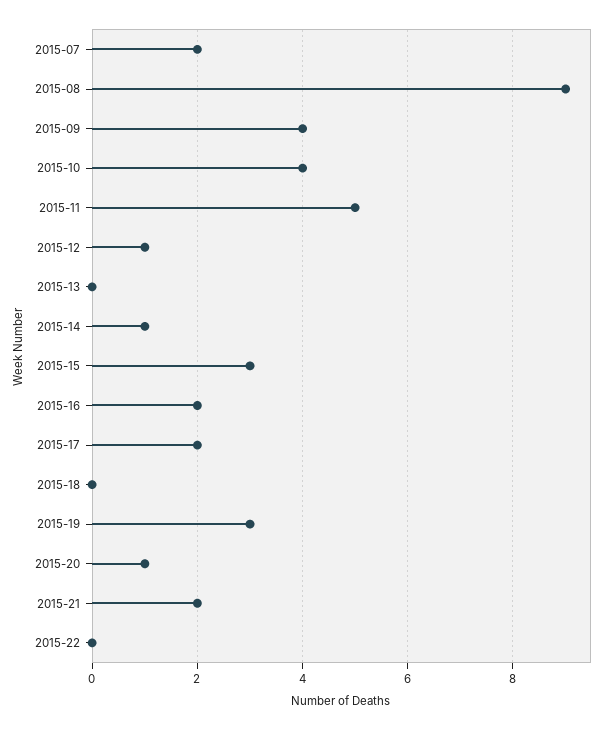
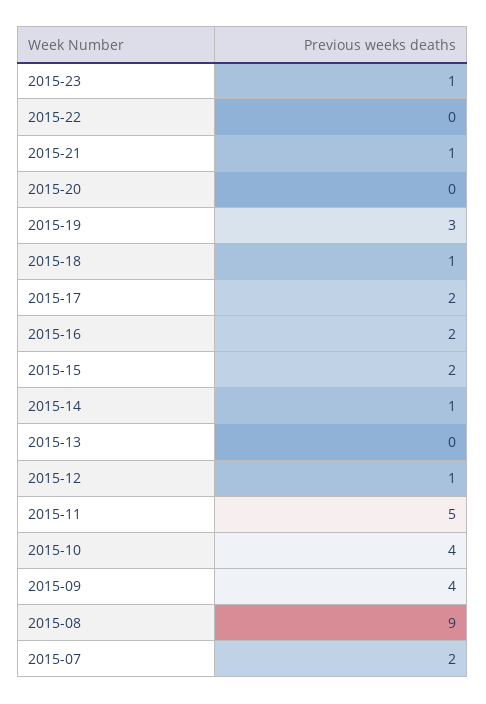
2015-15: 3 -> 2
2015-18: 0 -> 1
2015-20: 1 -> 0
2015-21: 2 -> 1
2015-23: none -> 1

